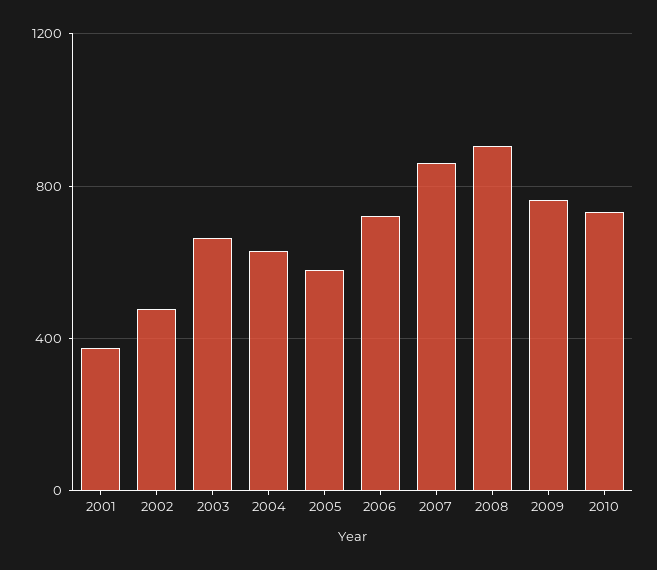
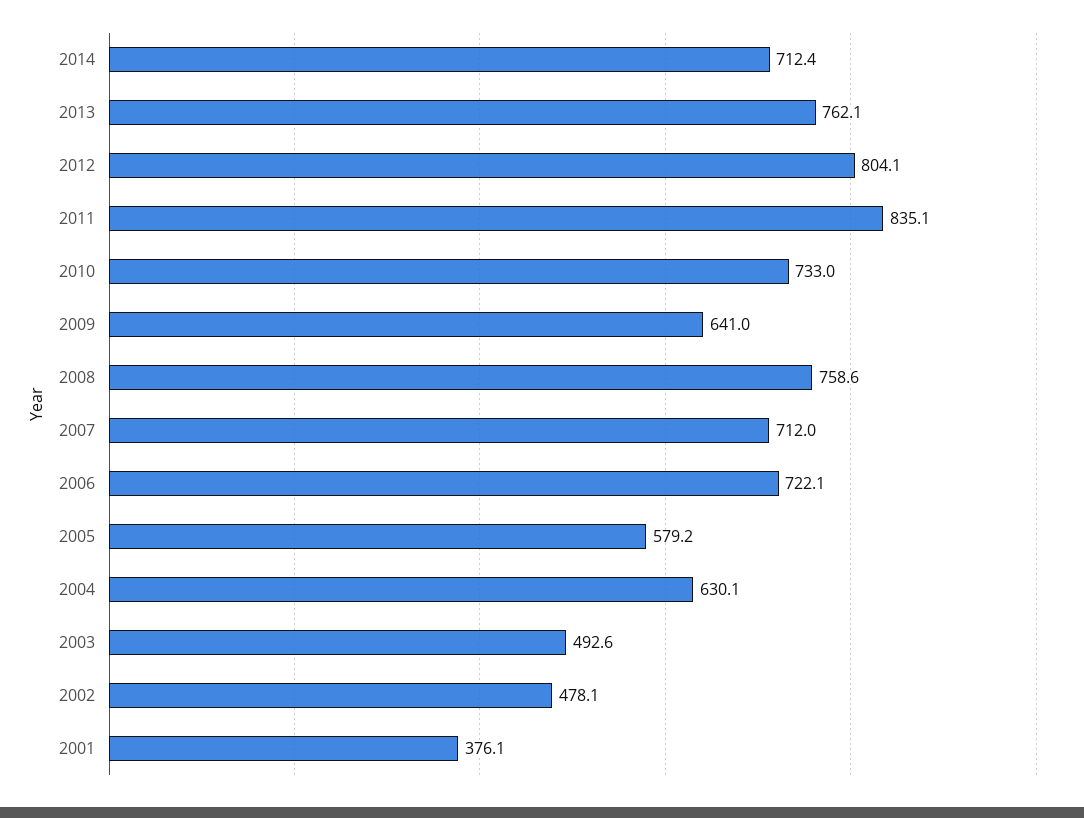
2003: 650 -> 492.6
2007: 850 -> 712
2008: 900 -> 758.6
2009: 750 -> 641
2014: none -> 712.4
2013: none -> 762.1
2012: none -> 804.1
2011: none -> 835.1

